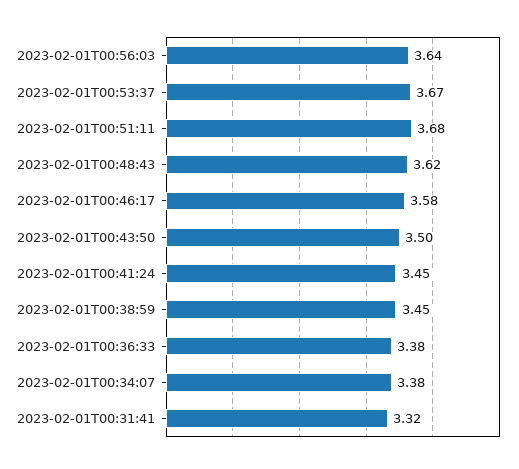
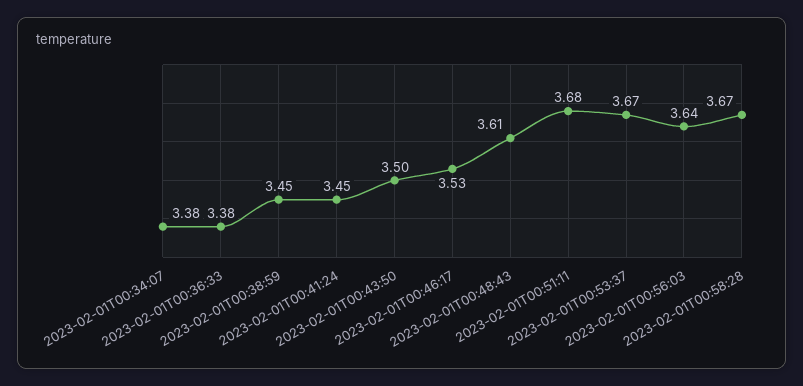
2023-02-01T00:48:43: 3.62 -> 3.61
2023-02-01T00:46:17: 3.58 -> 3.53
2023-02-01T00:31:41: 3.32 -> none
2023-02-01T00:58:28: none -> 3.67

